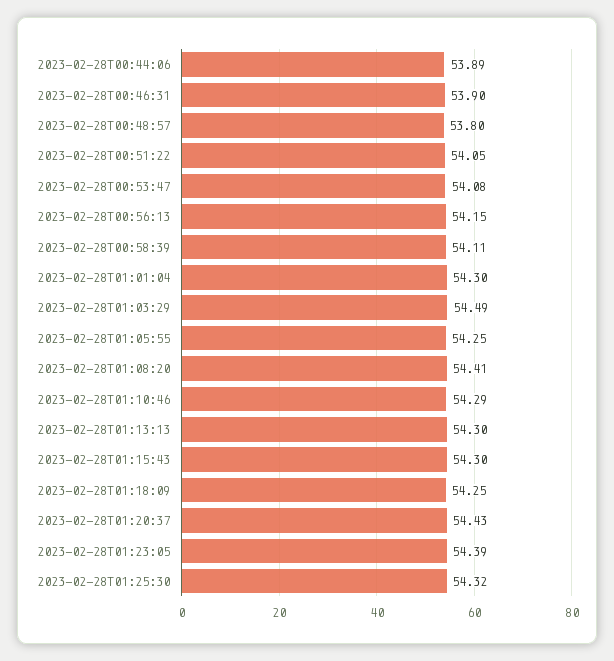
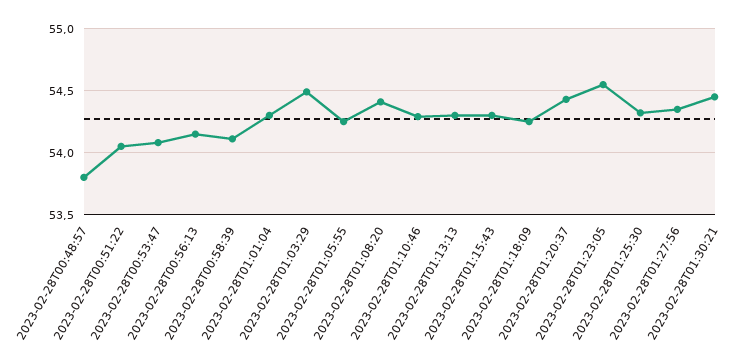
2023-02-28T00:44:06: 53.89 -> none
2023-02-28T00:46:31: 53.9 -> none
2023-02-28T01:23:05: 54.39 -> 54.55
2023-02-28T01:27:56: none -> 54.35
2023-02-28T01:30:21: none -> 54.45

